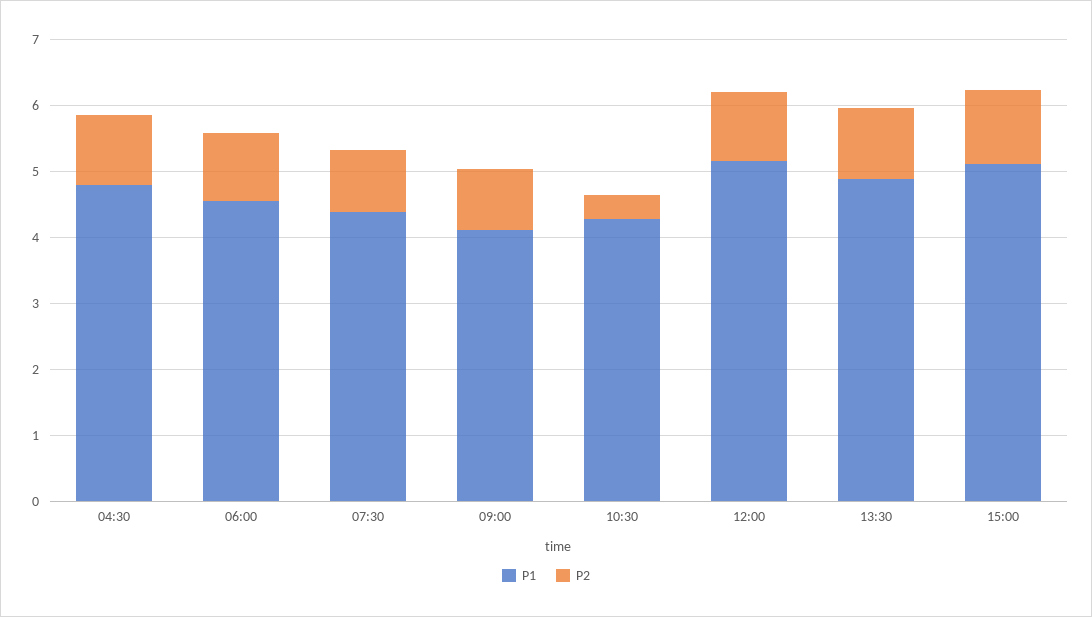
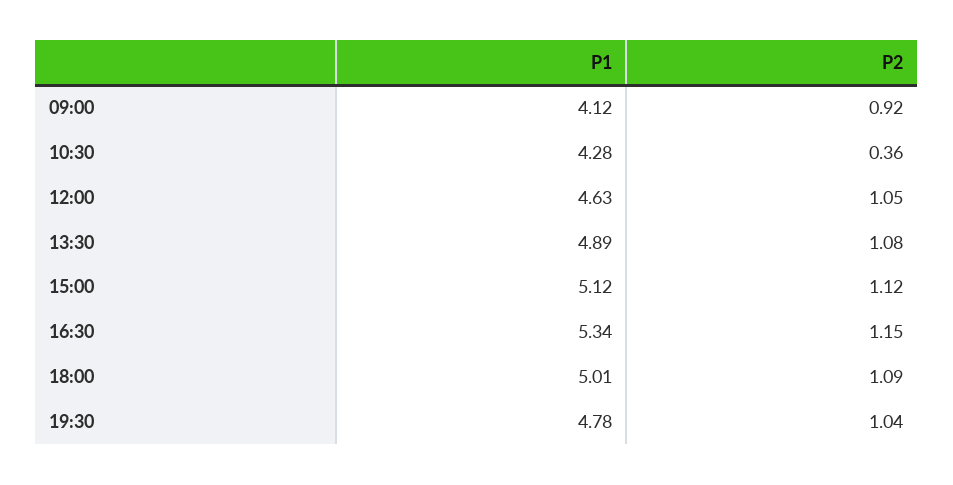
P1, 04:30: 4.8 -> none
P2, 04:30: 1 -> none
P1, 06:00: 4.6 -> none
P2, 06:00: 1 -> none
P1, 07:30: 4.4 -> none
P2, 07:30: 1 -> none
P1, 12:00: 5.2 -> 4.63
P1, 16:30: none -> 5.34
P2, 16:30: none -> 1.15
P1, 18:00: none -> 5.01
P2, 18:00: none -> 1.09
P1, 19:30: none -> 4.78
P2, 19:30: none -> 1.04

